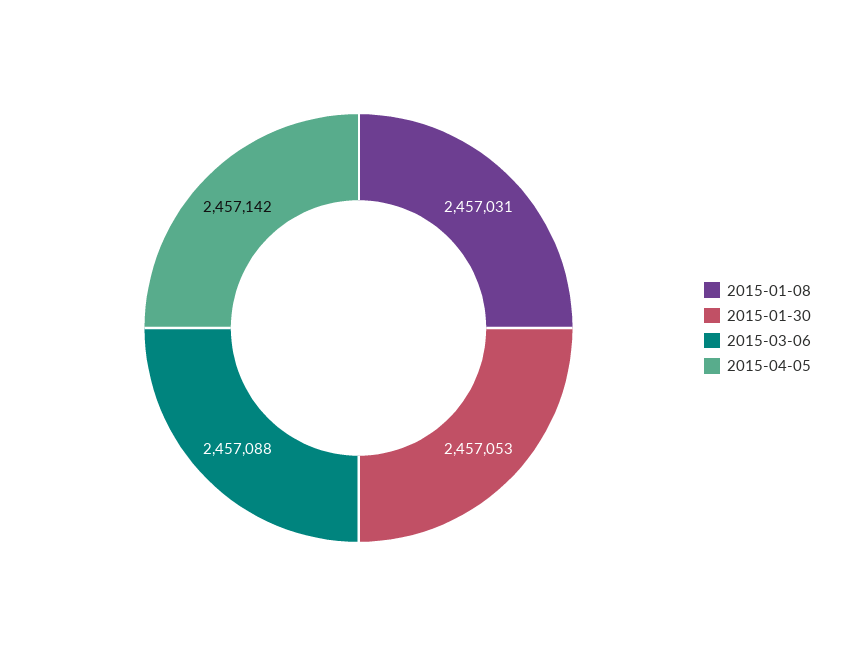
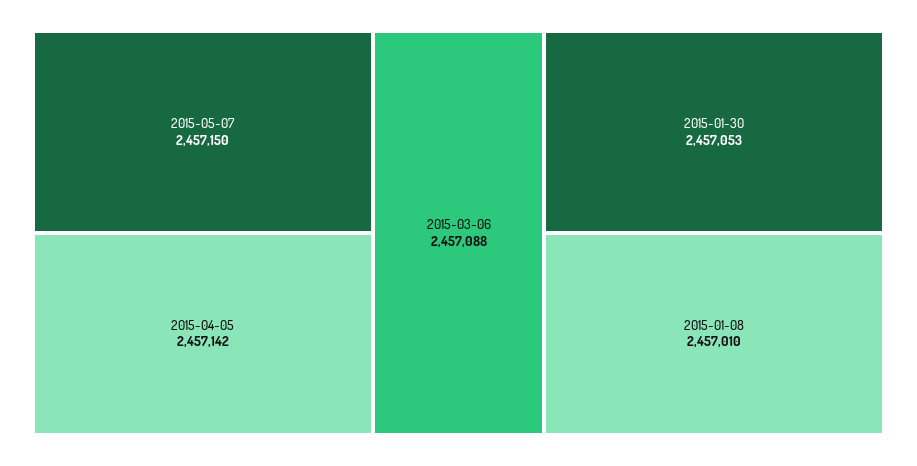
2015-01-08: 2457031 -> 2457010
2015-05-07: none -> 2457150

